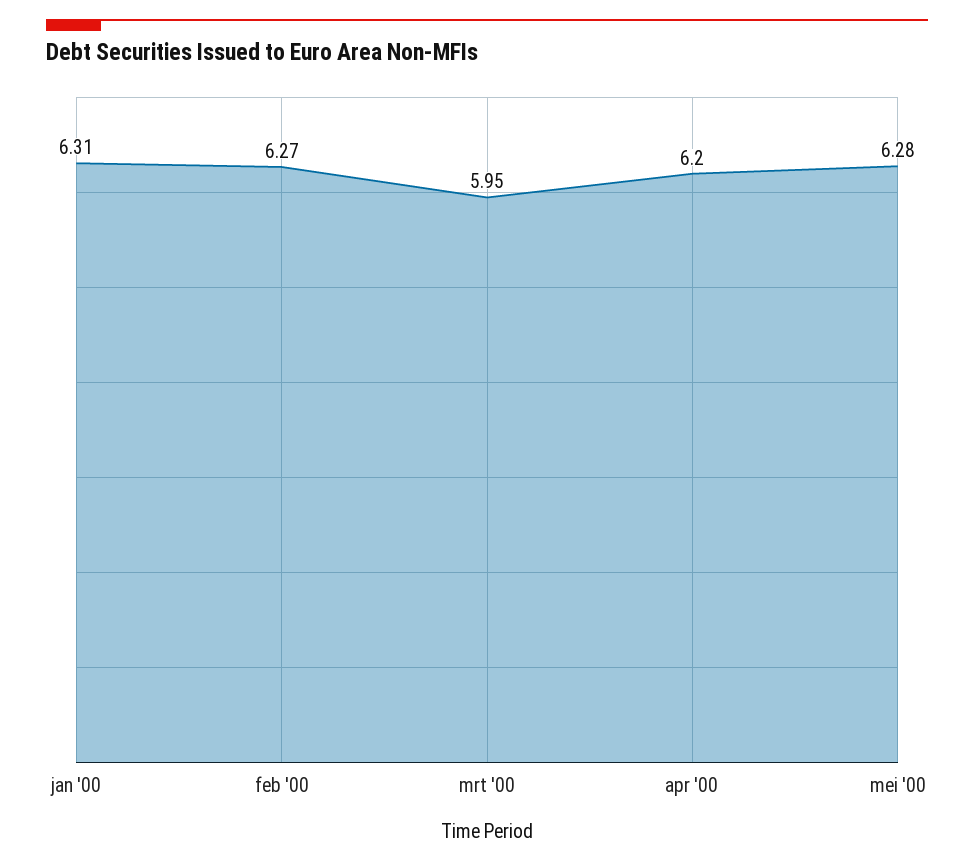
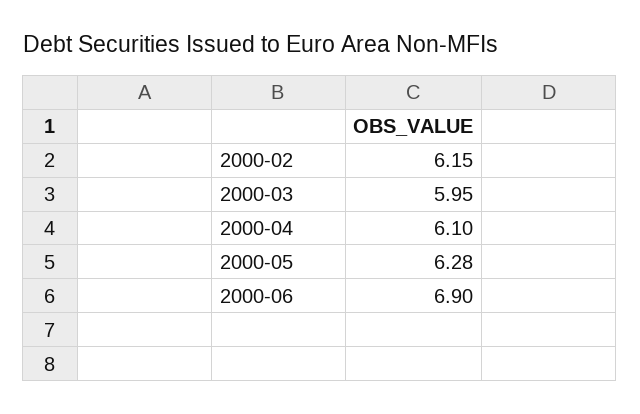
jan '00: 6.31 -> none
feb '00: 6.27 -> 6.15
apr '00: 6.2 -> 6.1
2000-06: none -> 6.9

